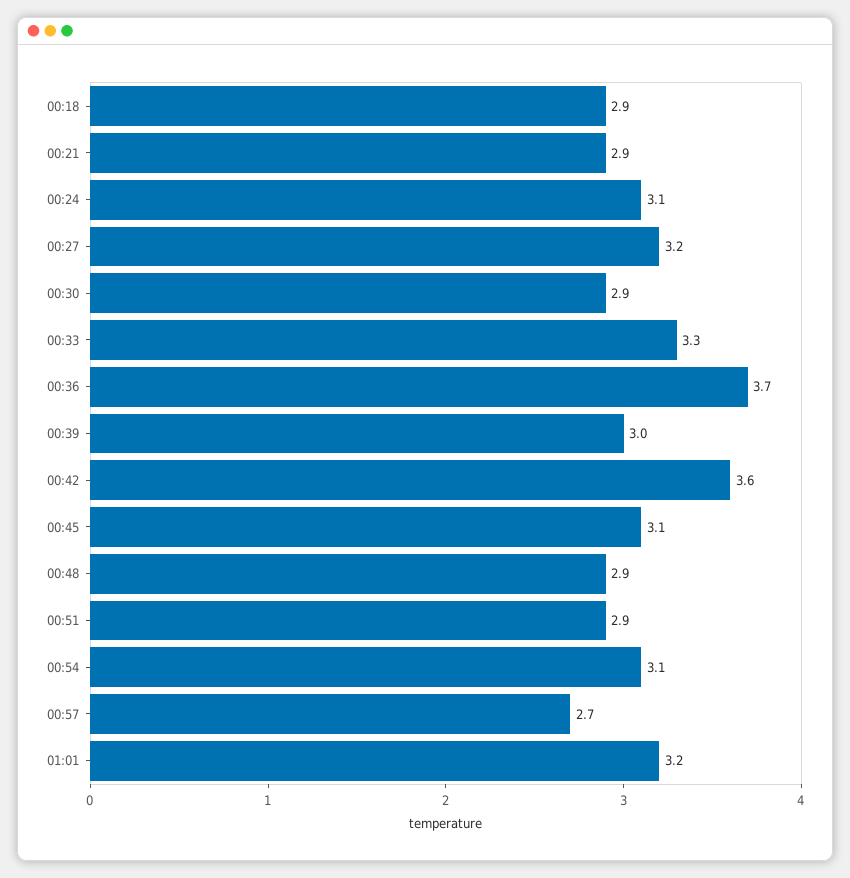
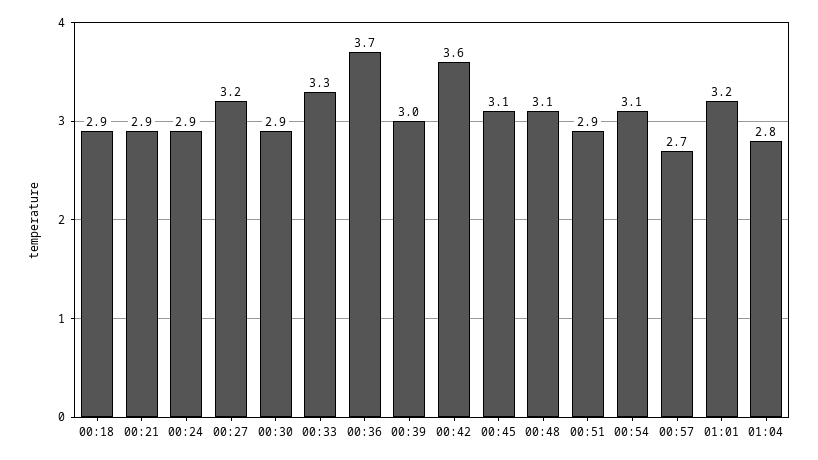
00:24: 3.1 -> 2.9
00:48: 2.9 -> 3.1
01:04: none -> 2.8

